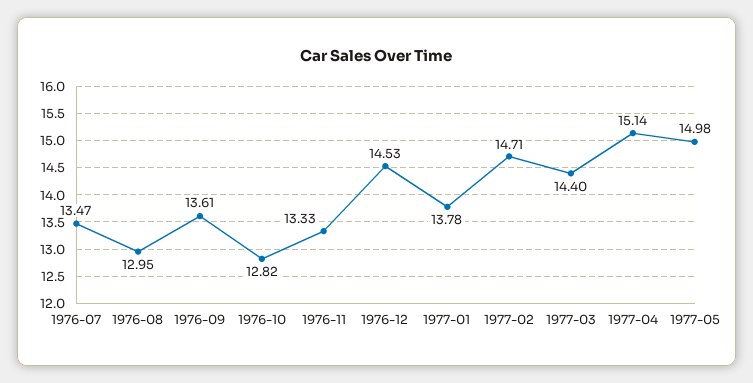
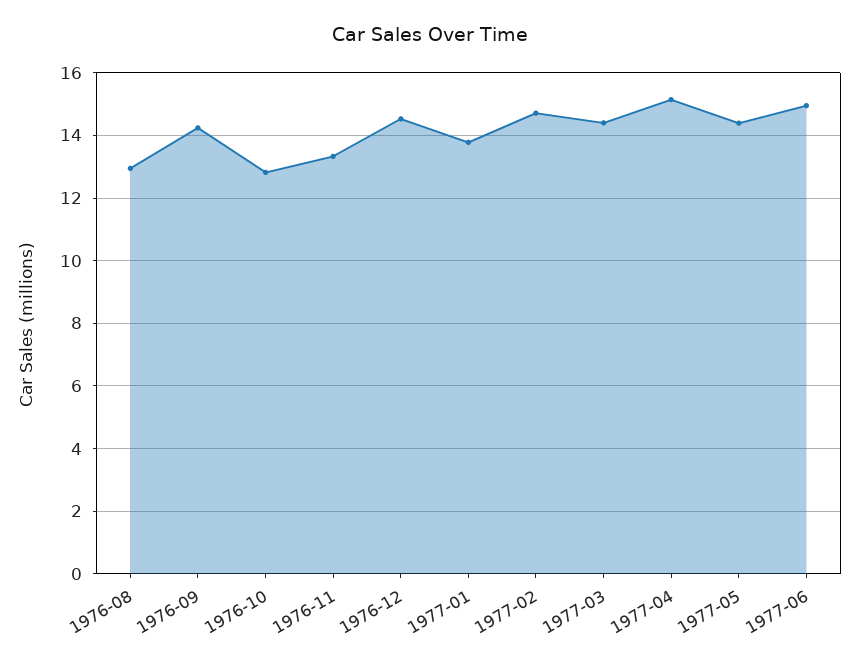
1976-07: 13.47 -> none
1976-09: 13.61 -> 14.2
1977-05: 14.98 -> 14.4
1977-06: none -> 15

